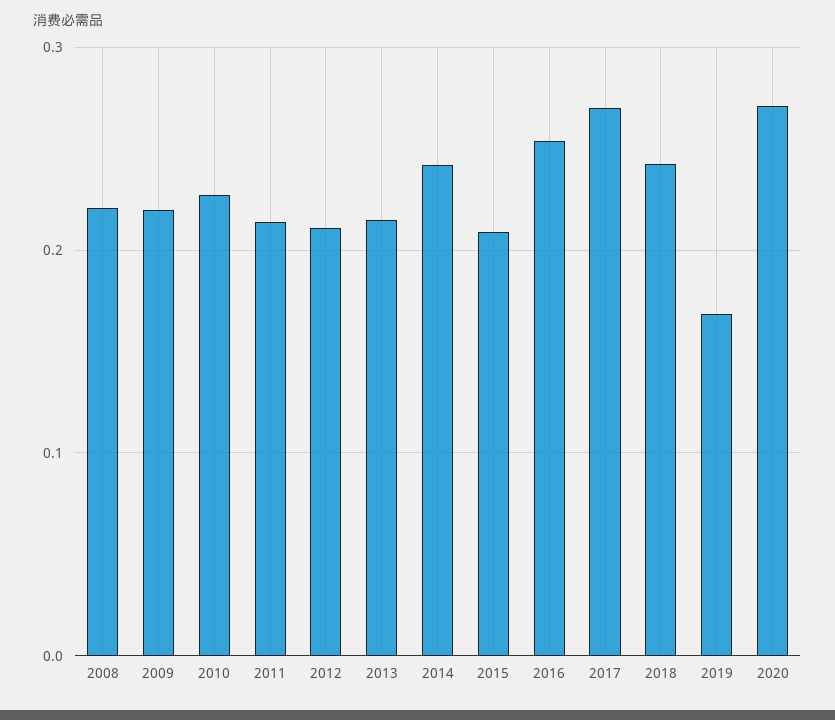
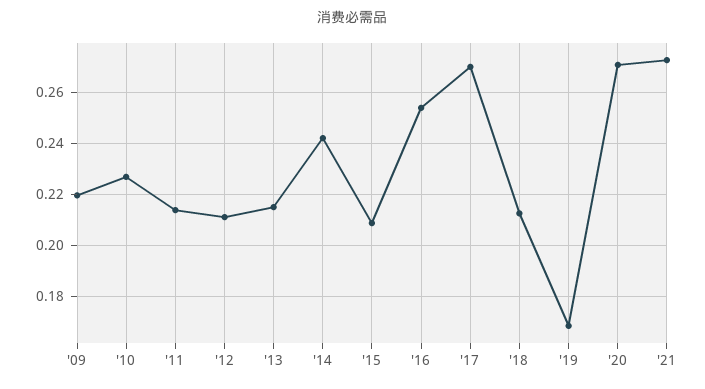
2008: 0.22 -> none
2018: 0.24 -> 0.2125
'21: none -> 0.2725

